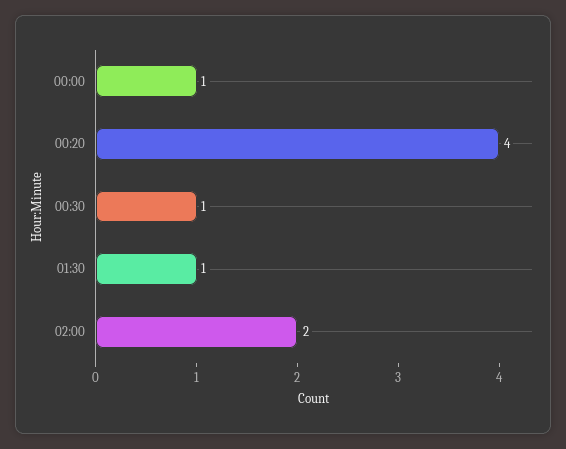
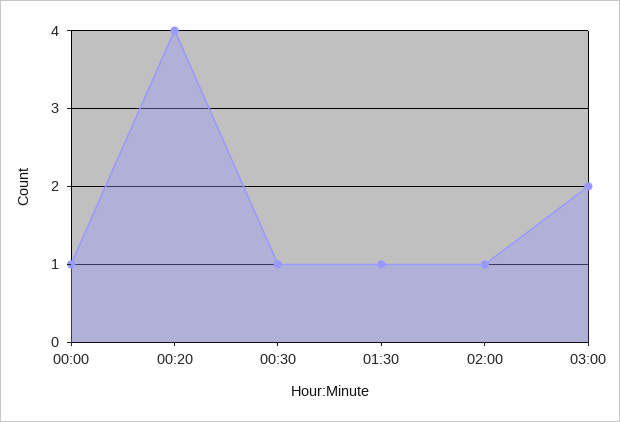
02:00: 2 -> 1
03:00: none -> 2

